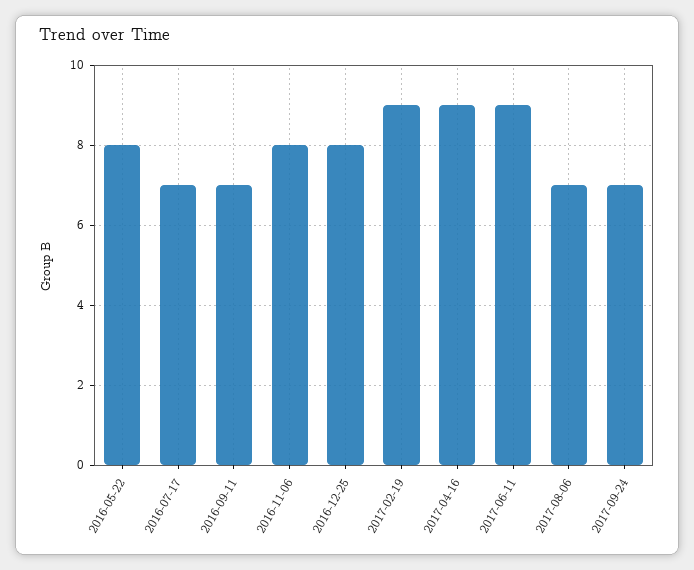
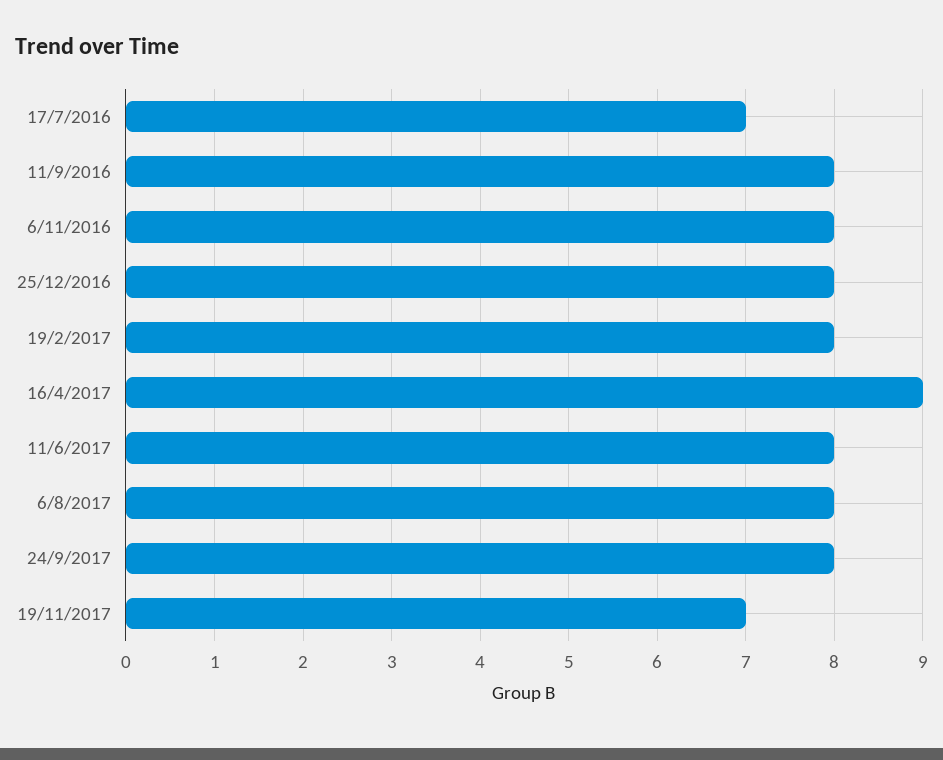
2016-05-22: 8 -> none
2016-09-11: 7 -> 8
2017-02-19: 9 -> 8
2017-06-11: 9 -> 8
2017-08-06: 7 -> 8
2017-09-24: 7 -> 8
19/11/2017: none -> 7

